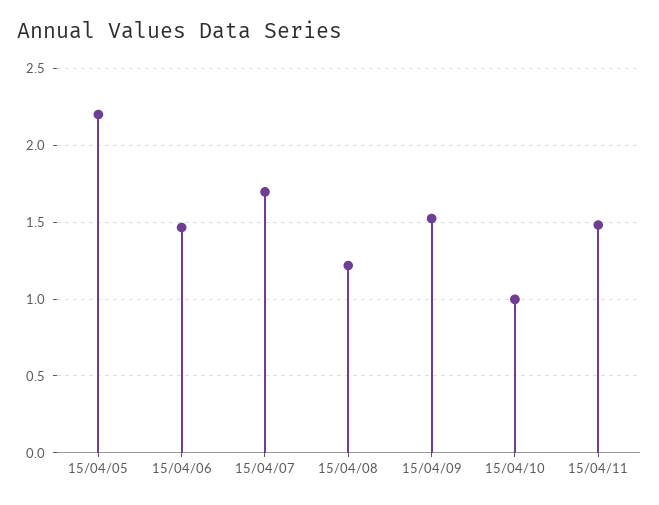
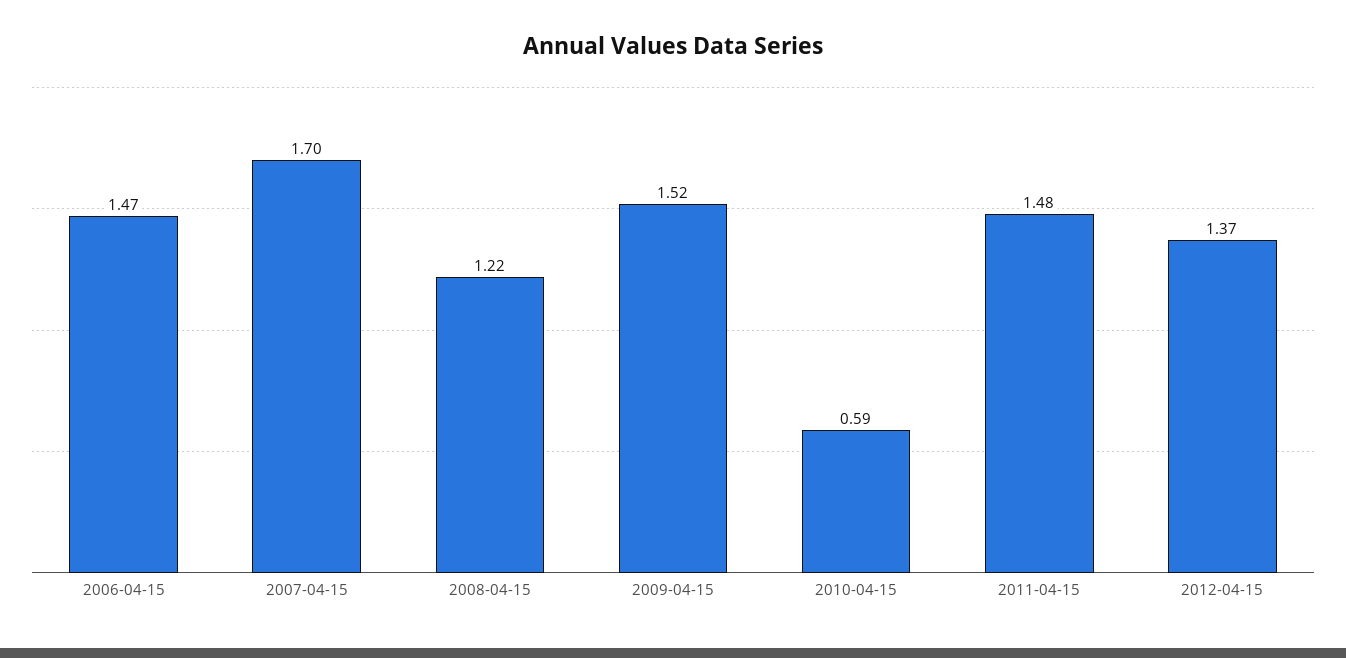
15/04/05: 2.2 -> none
15/04/10: 1 -> 0.59
2012-04-15: none -> 1.37

